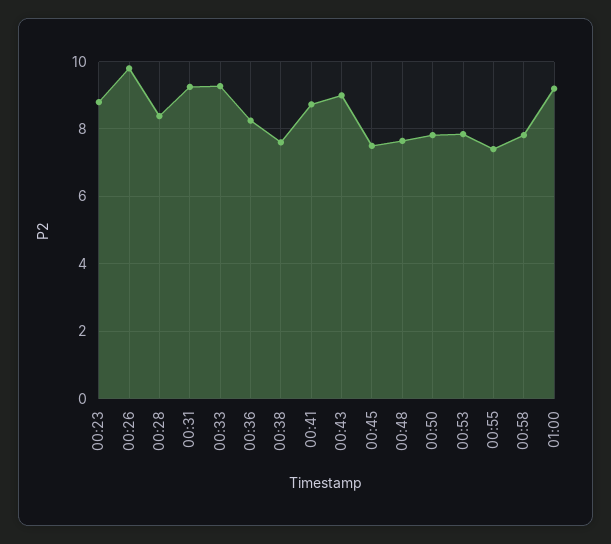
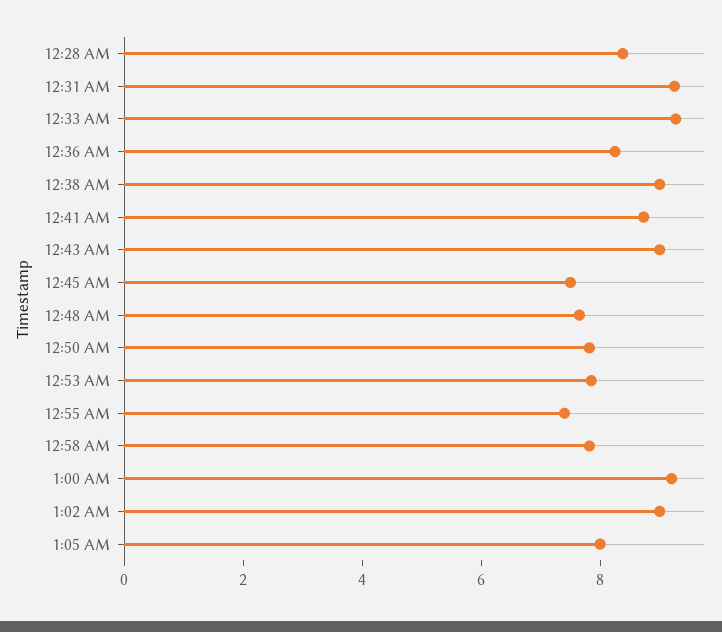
00:23: 8.8 -> none
00:26: 9.8 -> none
00:38: 7.6 -> 9
1:02 AM: none -> 9
1:05 AM: none -> 8

